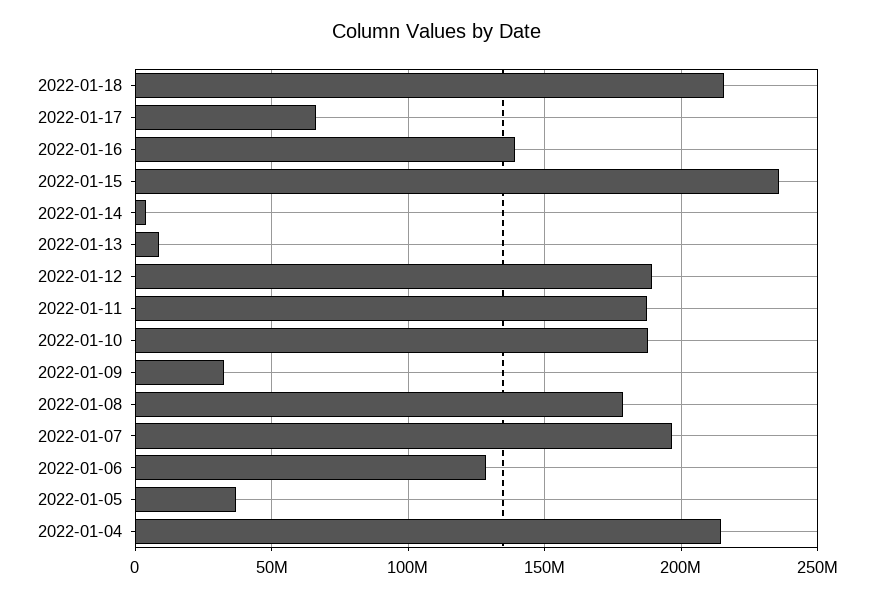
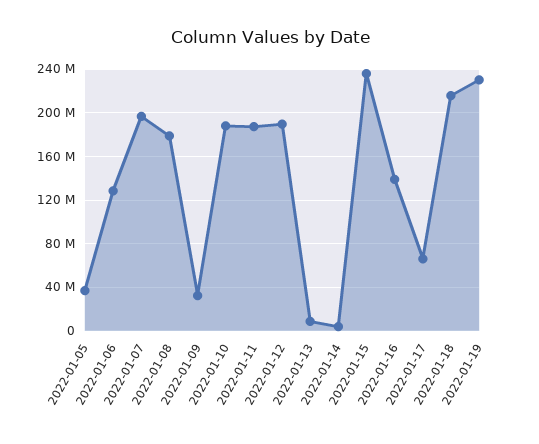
2022-01-04: 215000000 -> none
2022-01-19: none -> 230000000

